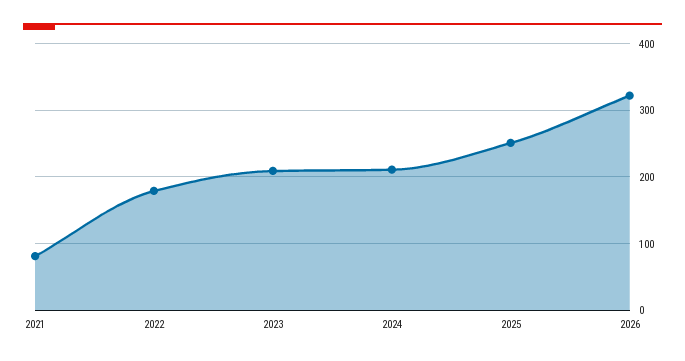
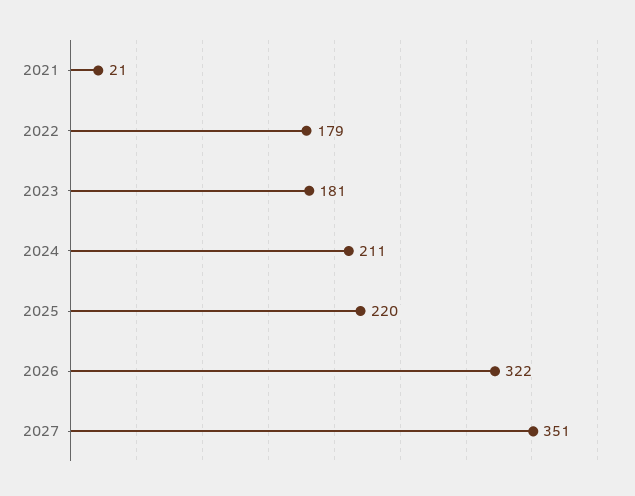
2021: 80 -> 21
2023: 210 -> 181
2025: 250 -> 220
2027: none -> 351

